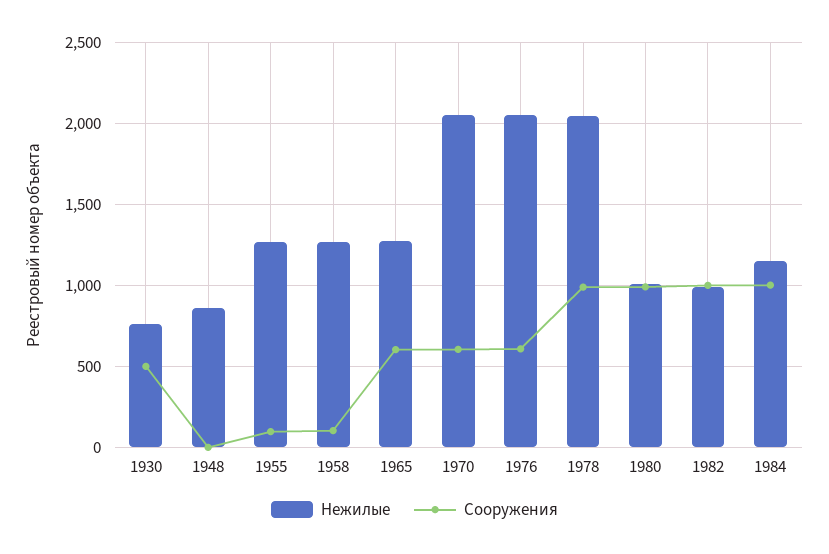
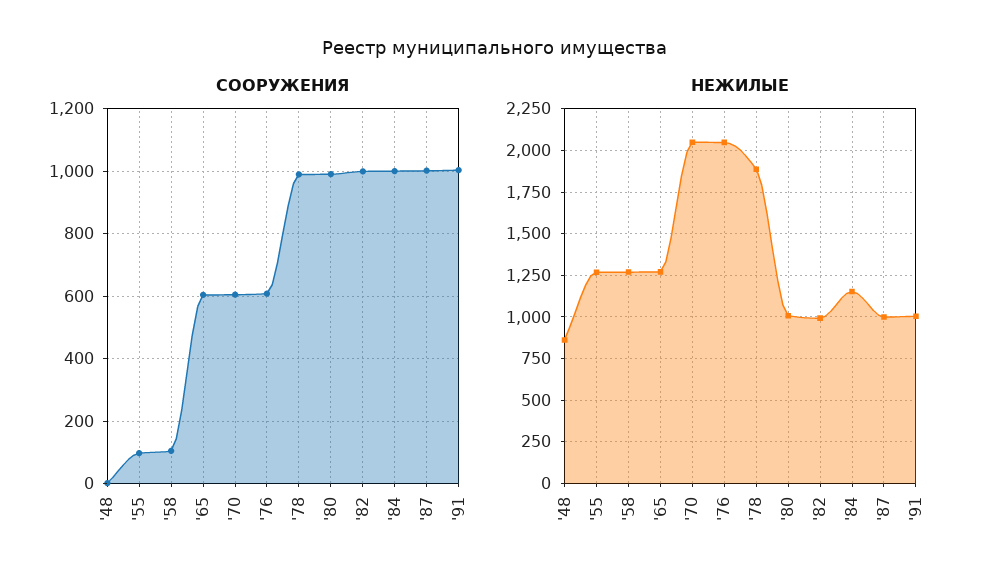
Нежилые, 1930: 750 -> none
Сооружения, 1930: 500 -> none
Нежилые, 1978: 2050 -> 1900
Сооружения, '87: none -> 1000
Сооружения, '91: none -> 1000
Нежилые, '87: none -> 1000
Нежилые, '91: none -> 1000

